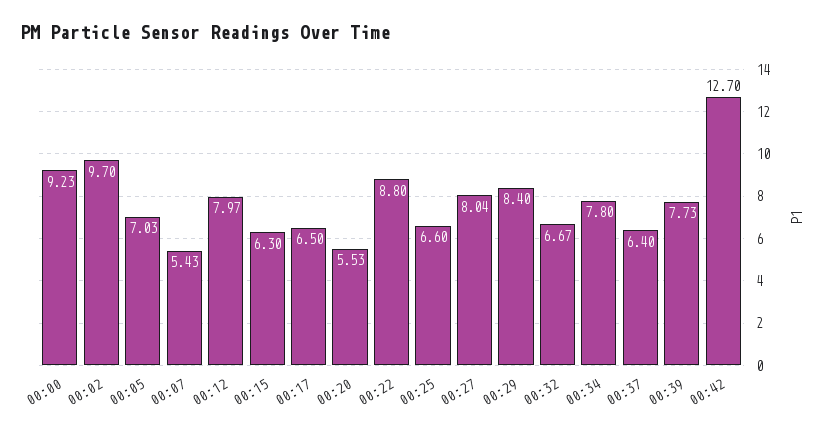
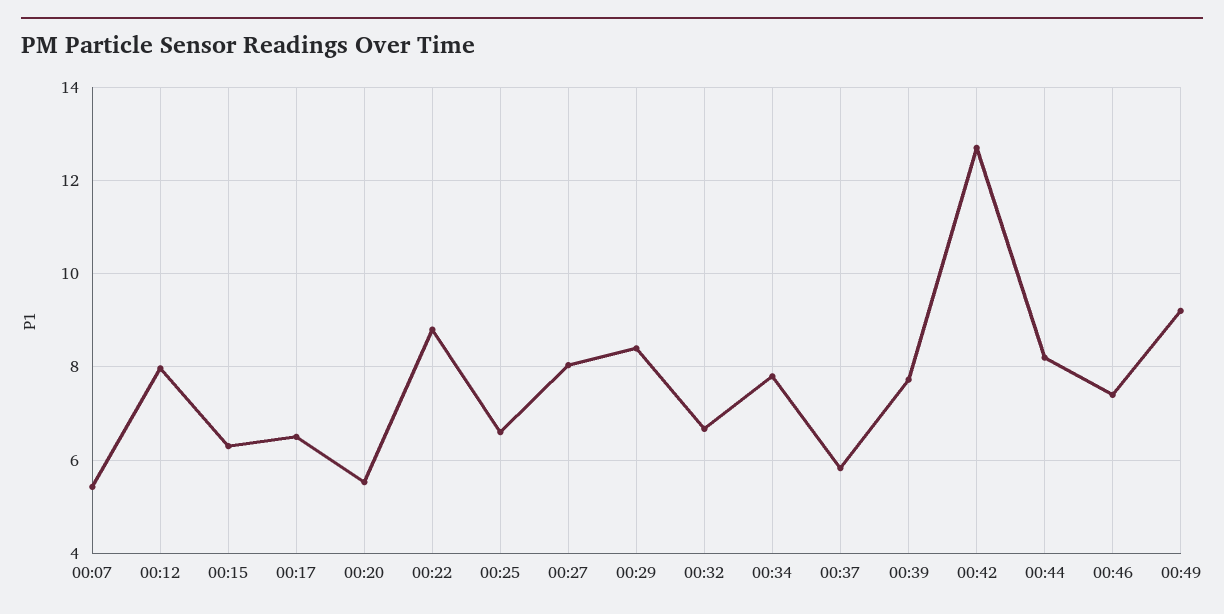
00:00: 9.23 -> none
00:02: 9.7 -> none
00:05: 7.03 -> none
00:37: 6.4 -> 5.8
00:44: none -> 8.2
00:46: none -> 7.4
00:49: none -> 9.2

